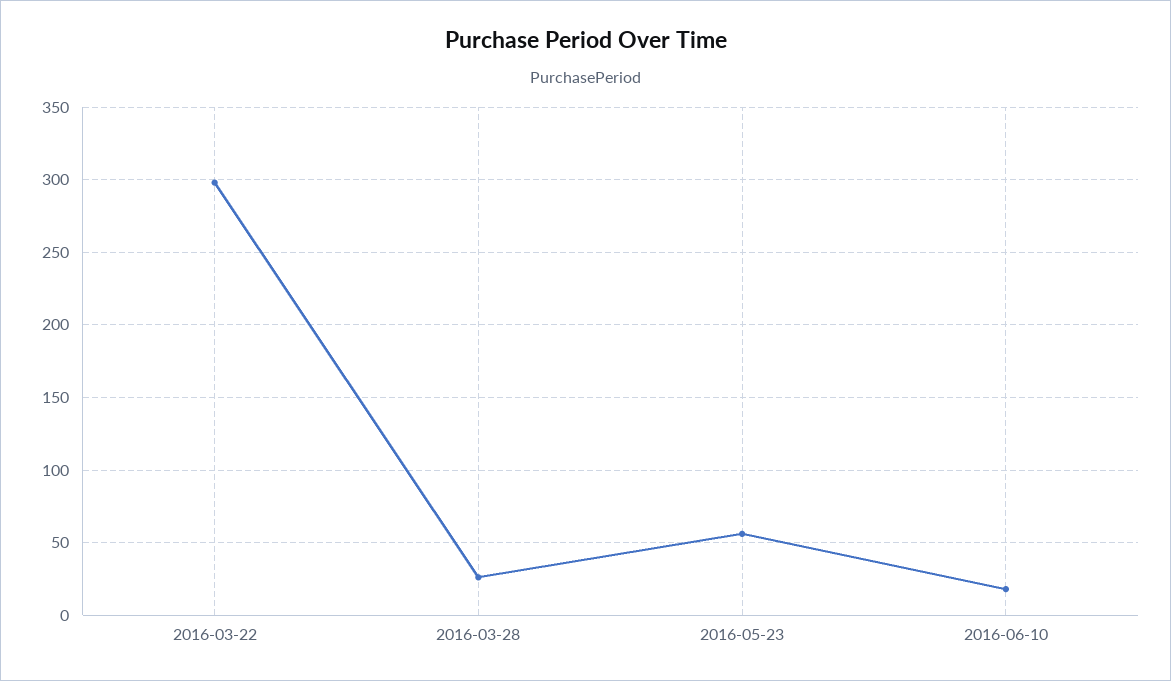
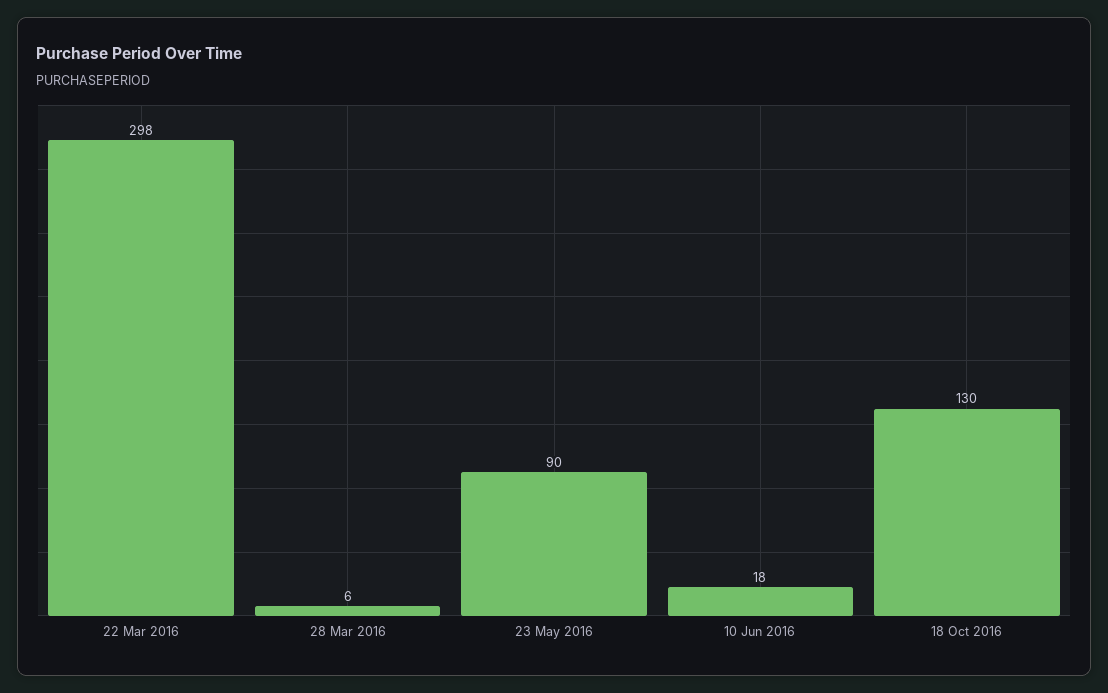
2016-03-28: 25 -> 6
2016-05-23: 55 -> 90
18 Oct 2016: none -> 130

